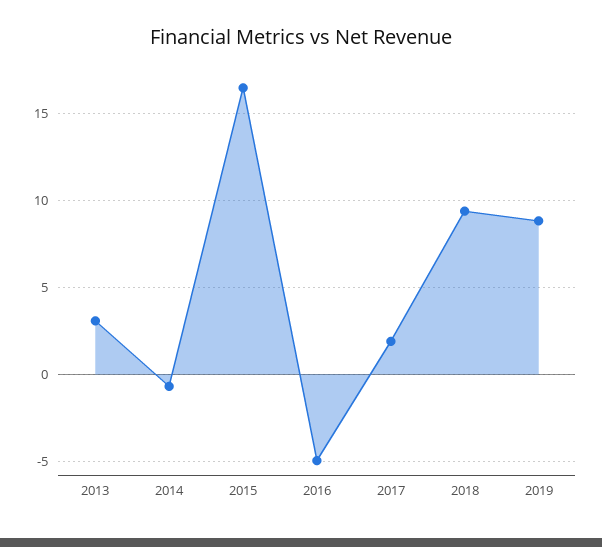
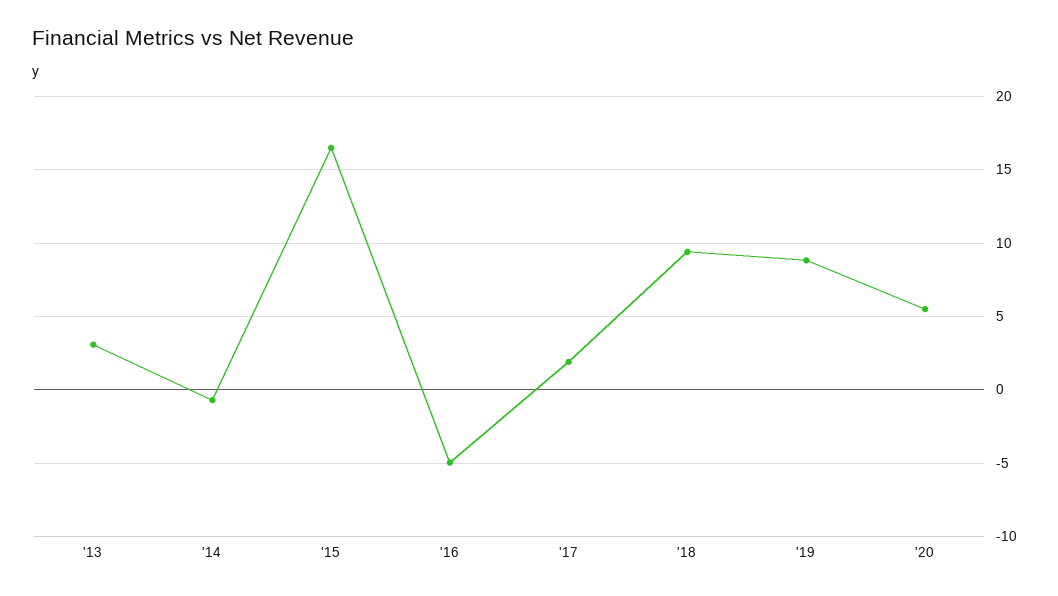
'20: none -> 5.5

